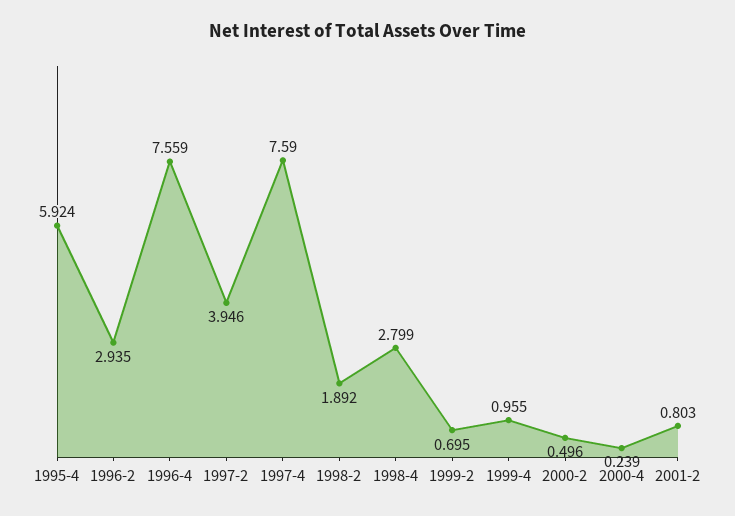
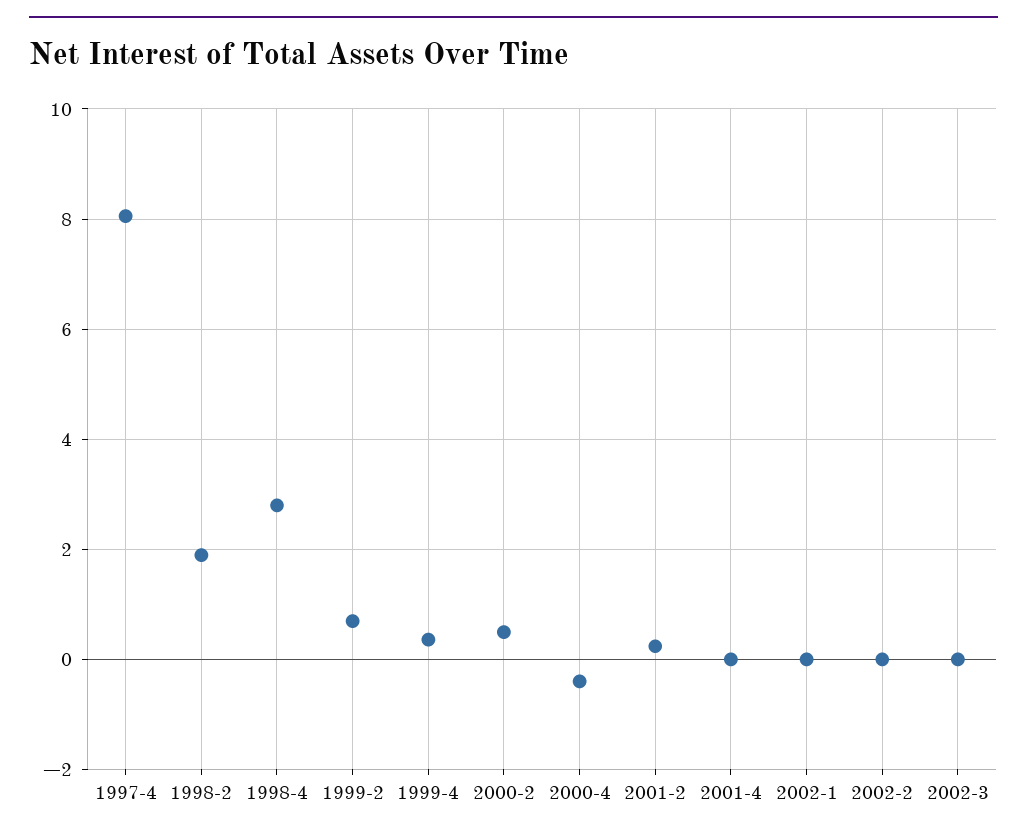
1995-4: 5.924 -> none
1996-2: 2.935 -> none
1996-4: 7.559 -> none
1997-2: 3.946 -> none
1997-4: 7.59 -> 8
1999-4: 0.955 -> 0.4
2000-4: 0.239 -> -0.4
2001-2: 0.803 -> 0.2
2001-4: none -> 0
2002-1: none -> 0
2002-2: none -> 0
2002-3: none -> 0

